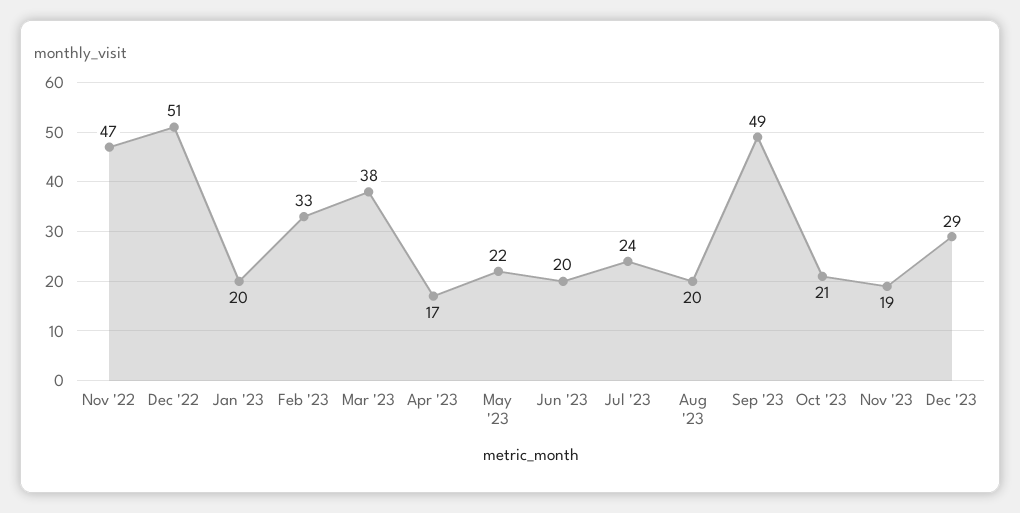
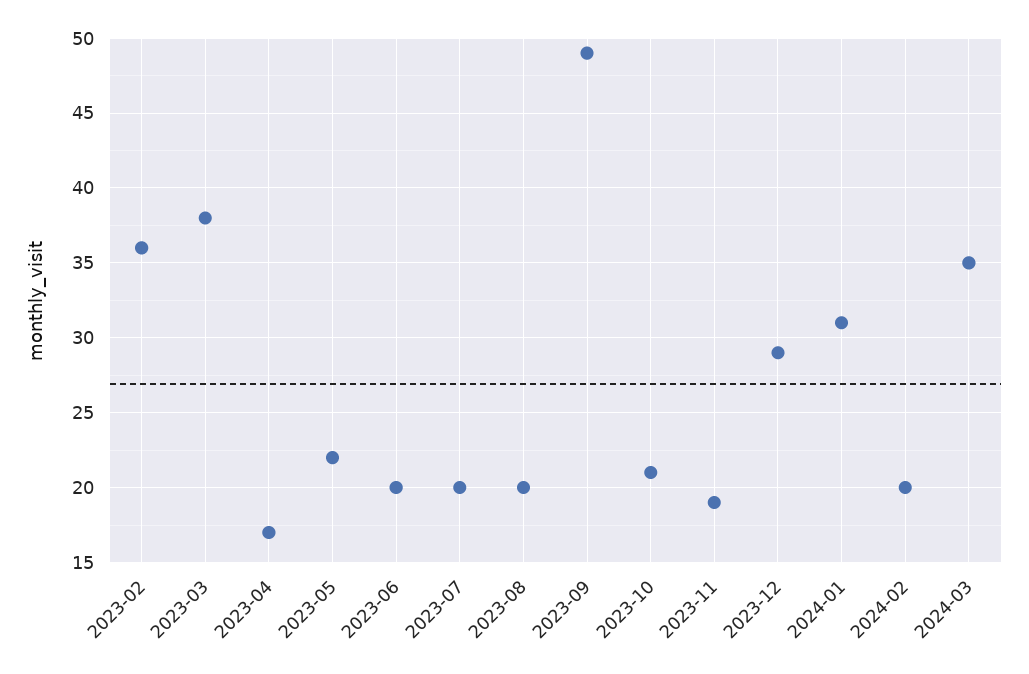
Nov '22: 47 -> none
Dec '22: 51 -> none
Jan '23: 20 -> none
Feb '23: 33 -> 36
Jul '23: 24 -> 20
2024-01: none -> 31
2024-02: none -> 20
2024-03: none -> 35

